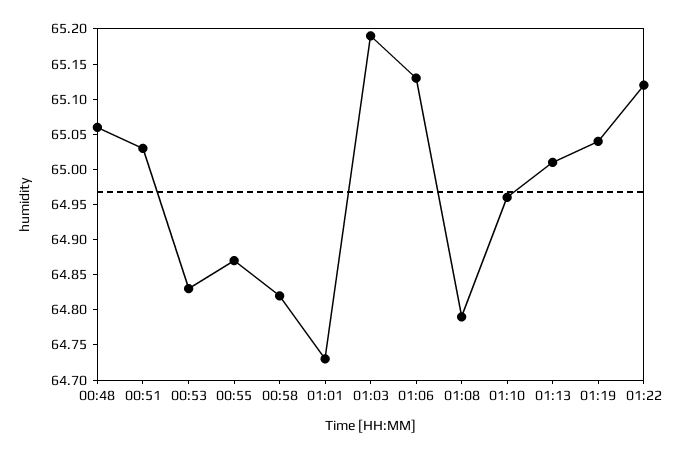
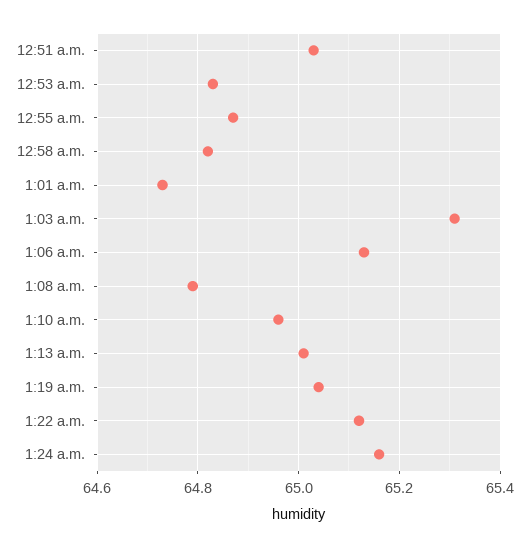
00:48: 65.05 -> none
01:03: 65.2 -> 65.3
1:24 a.m.: none -> 65.15

